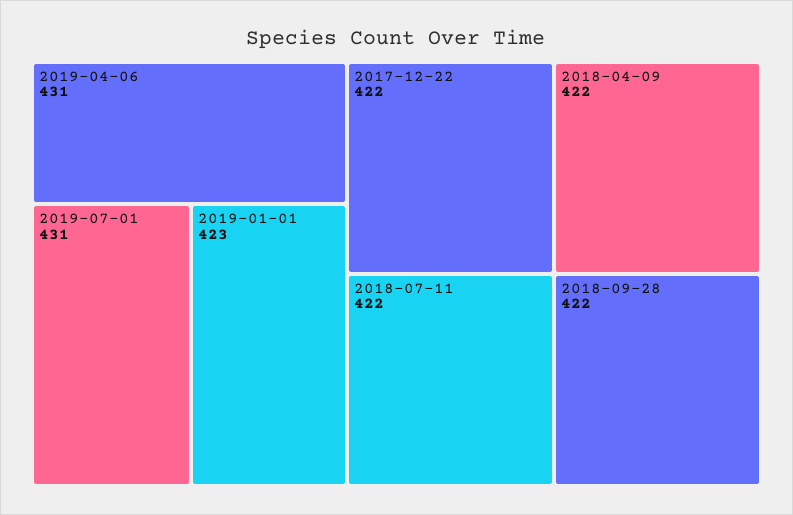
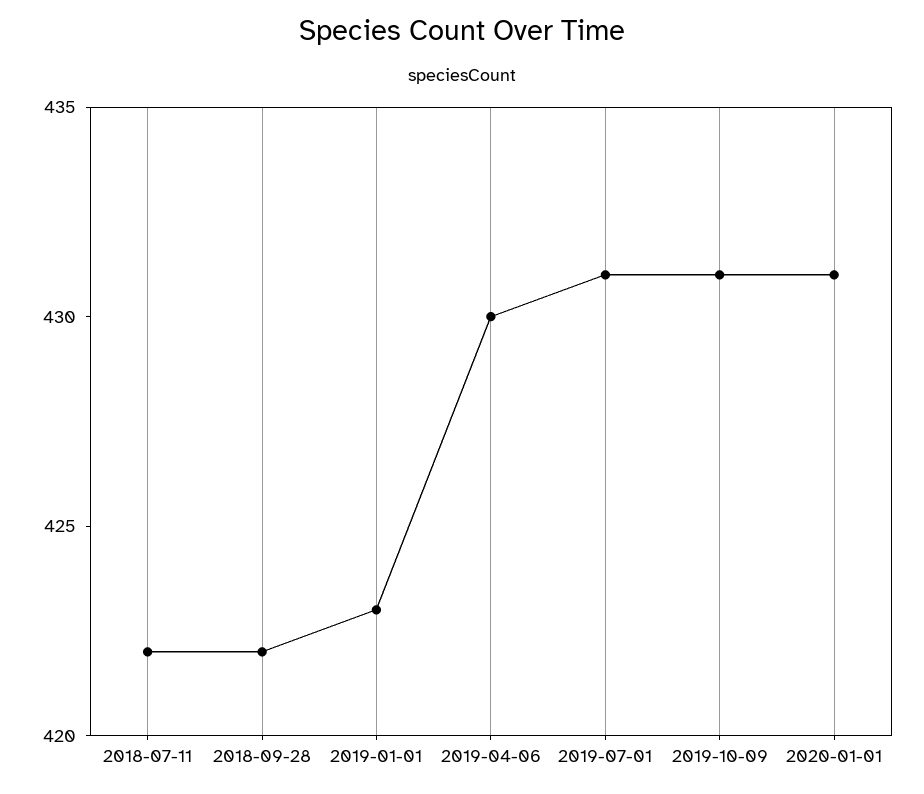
2019-04-06: 431 -> 430
2017-12-22: 422 -> none
2018-04-09: 422 -> none
2019-10-09: none -> 431
2020-01-01: none -> 431

